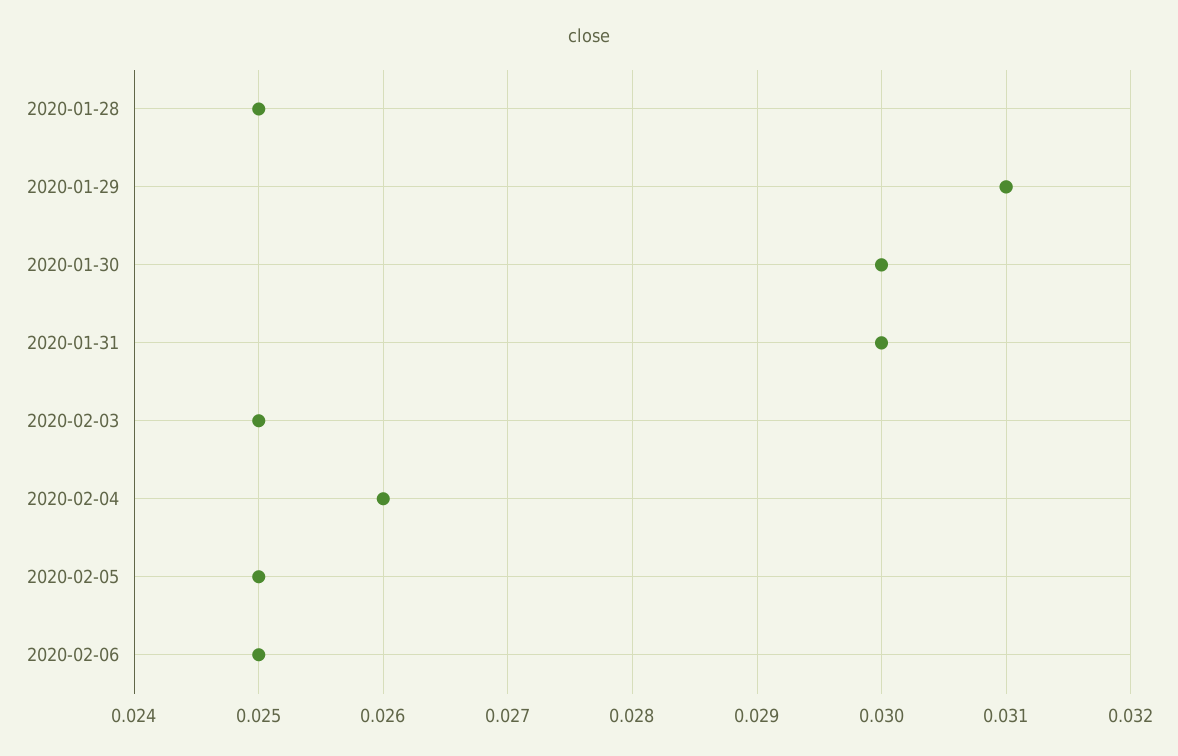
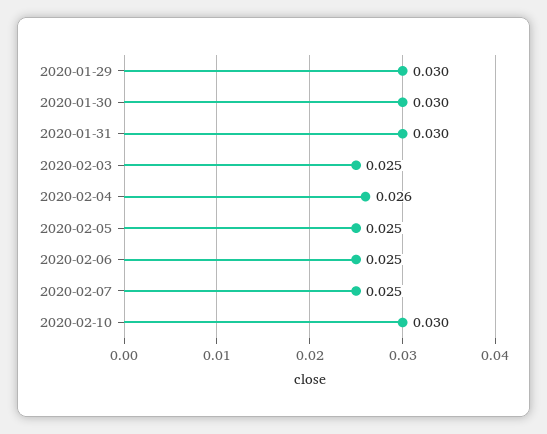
2020-01-28: 0.025 -> none
2020-01-29: 0.031 -> 0.03
2020-02-07: none -> 0.025
2020-02-10: none -> 0.03

